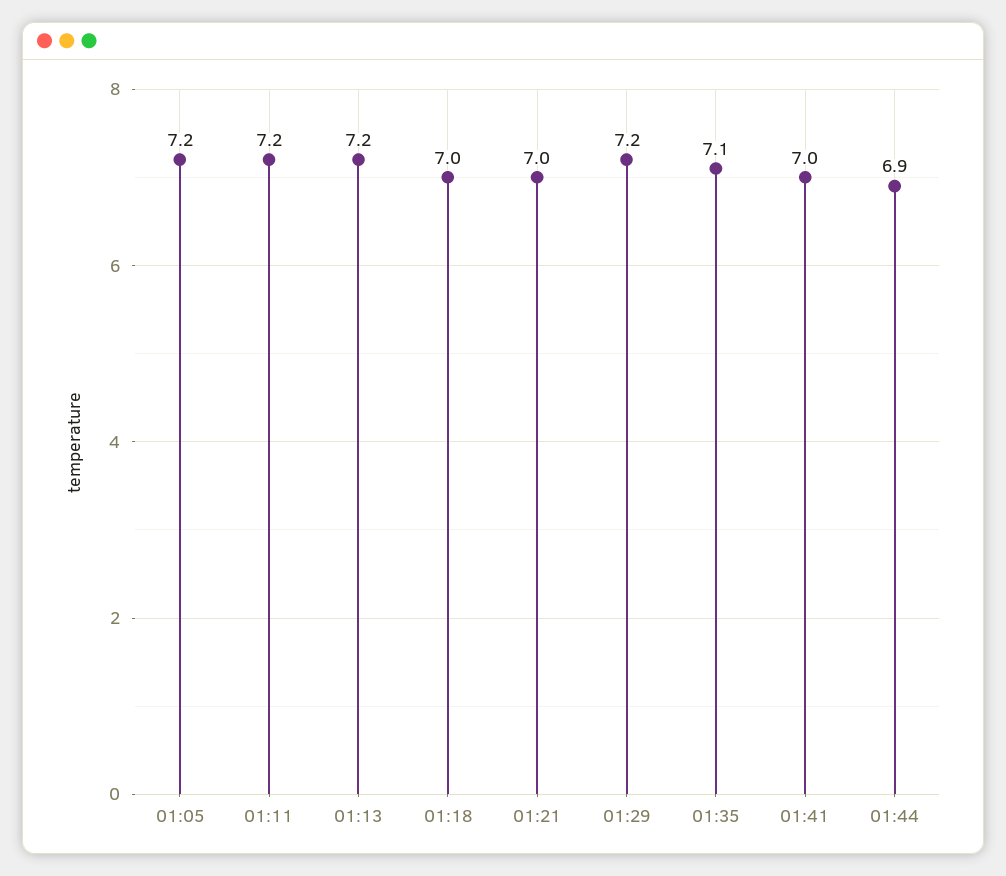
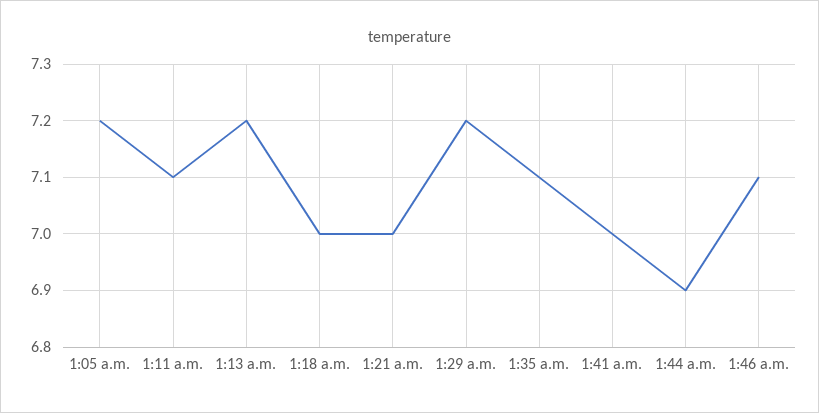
01:11: 7.2 -> 7.1
1:46 a.m.: none -> 7.1

